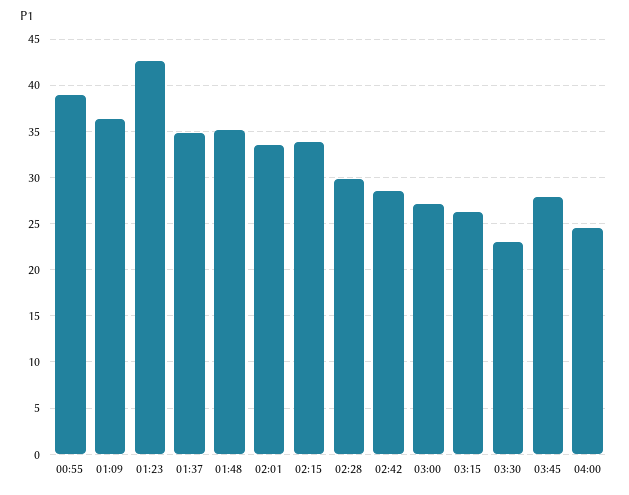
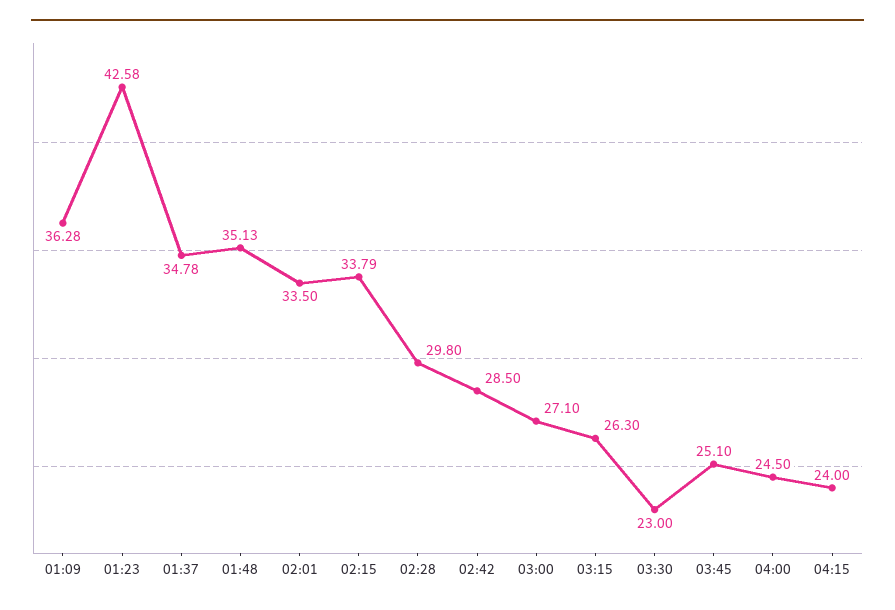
00:55: 39 -> none
03:45: 28 -> 25.1
04:15: none -> 24

